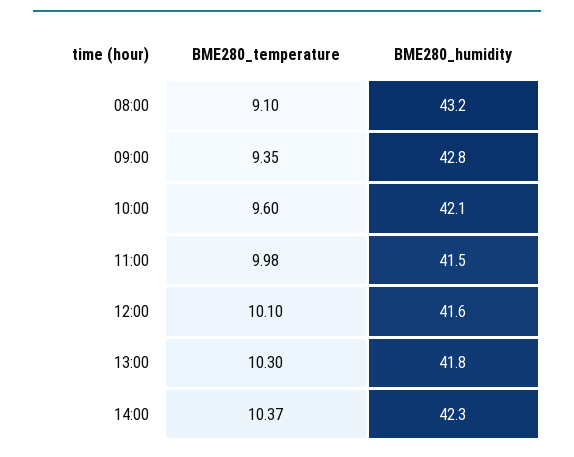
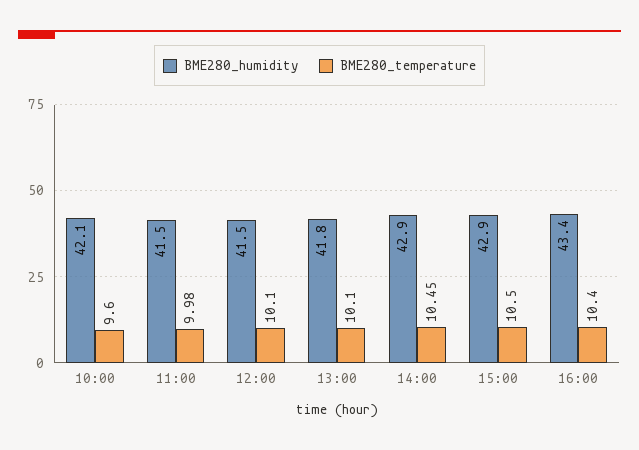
BME280_temperature, 08:00: 9.1 -> none
BME280_humidity, 08:00: 43.2 -> none
BME280_temperature, 09:00: 9.35 -> none
BME280_humidity, 09:00: 42.8 -> none
BME280_humidity, 12:00: 41.6 -> 41.5
BME280_temperature, 13:00: 10.3 -> 10.1
BME280_temperature, 14:00: 10.37 -> 10.45
BME280_humidity, 14:00: 42.3 -> 42.9
BME280_humidity, 15:00: none -> 42.9
BME280_temperature, 15:00: none -> 10.5
BME280_humidity, 16:00: none -> 43.4
BME280_temperature, 16:00: none -> 10.4

